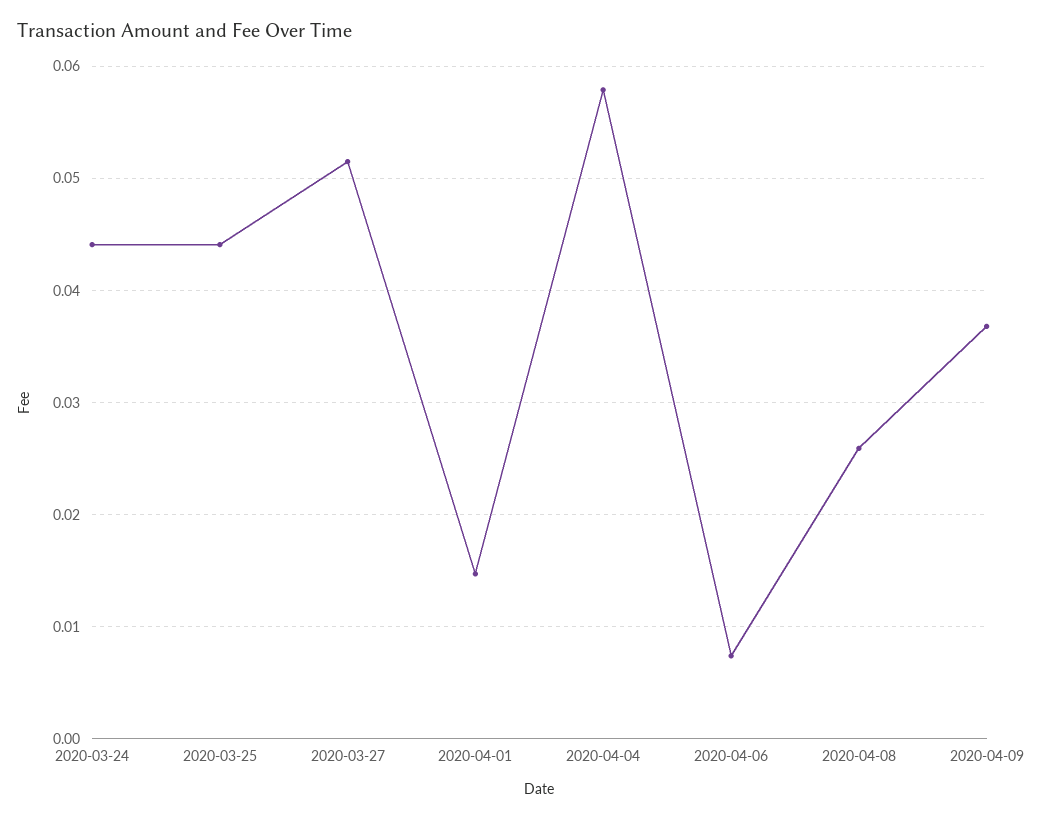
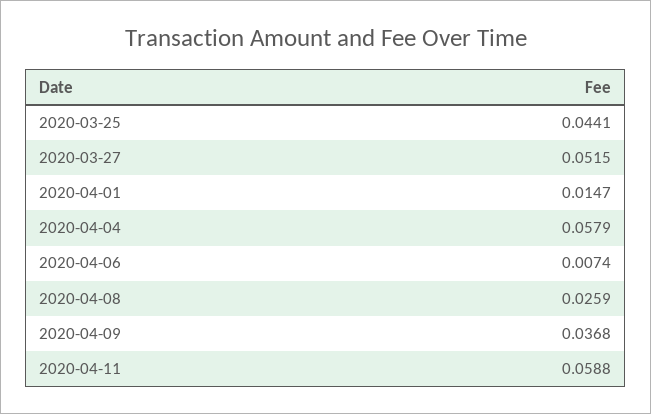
2020-03-24: 0.044 -> none
2020-04-11: none -> 0.0588

